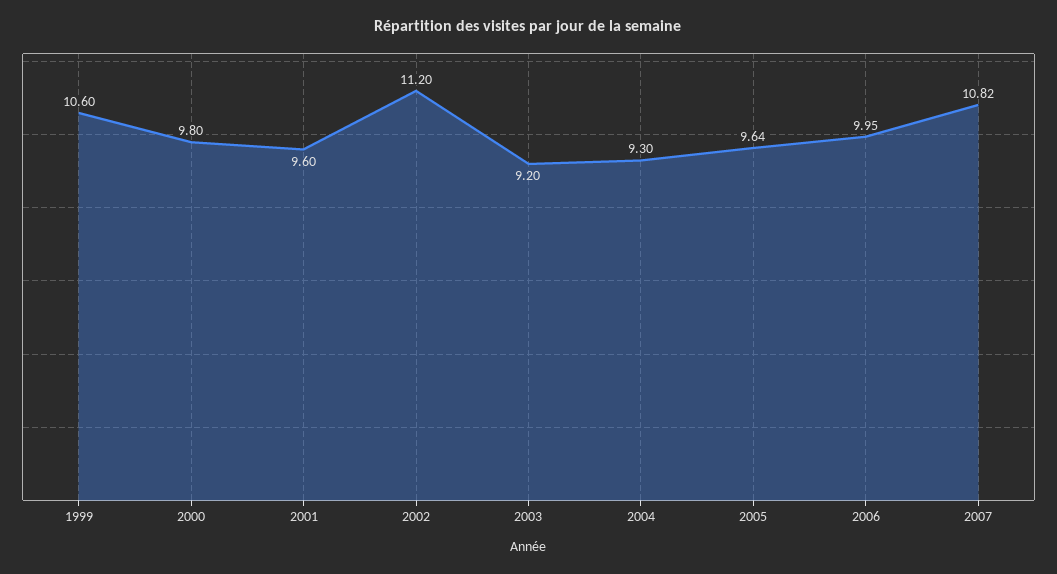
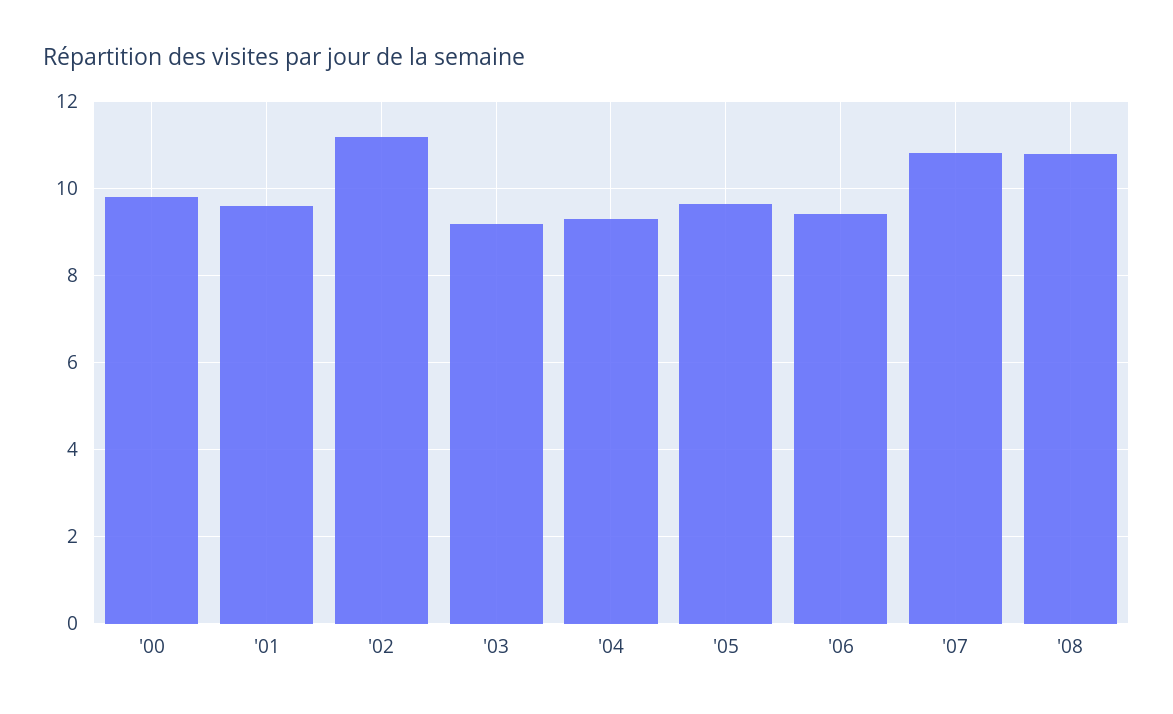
1999: 10.6 -> none
2006: 9.95 -> 9.4
'08: none -> 10.8

